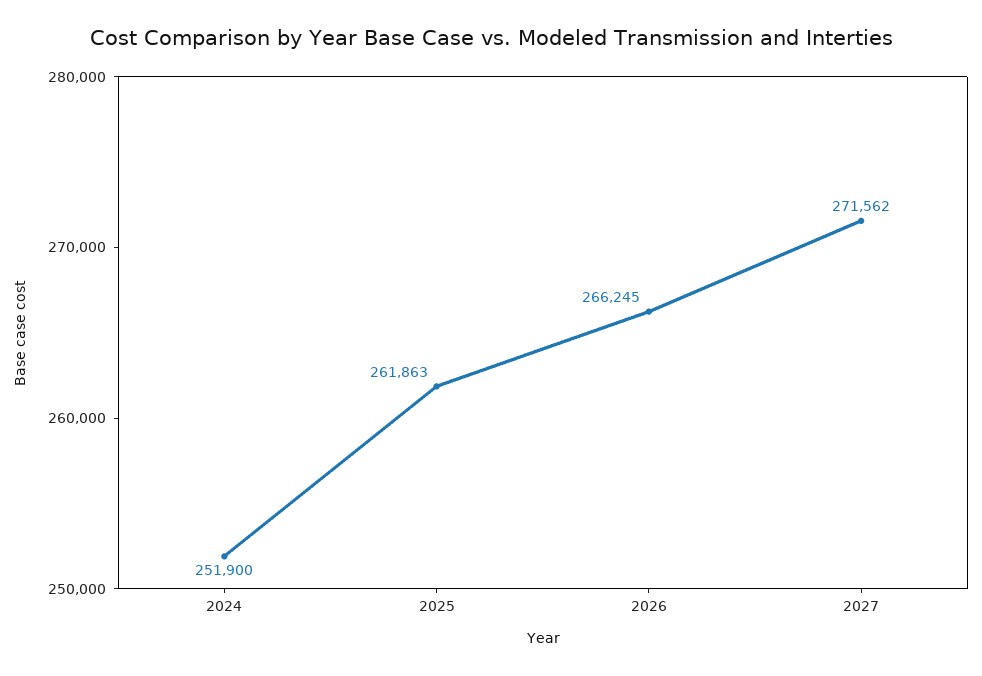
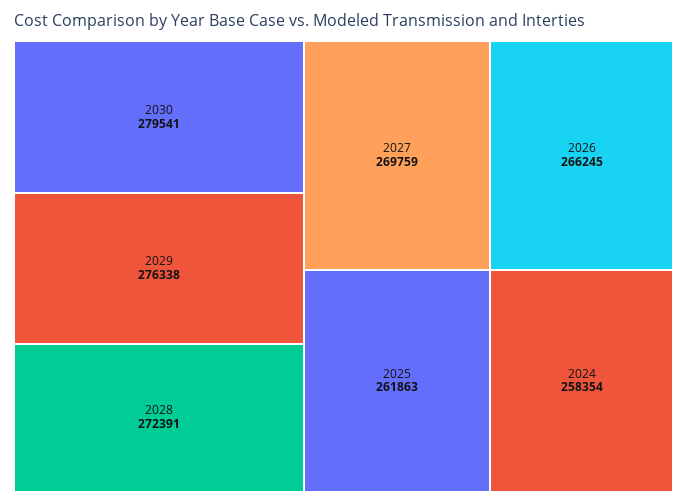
2024: 251900 -> 258354
2027: 271562 -> 269759
2030: none -> 279541
2029: none -> 276338
2028: none -> 272391

